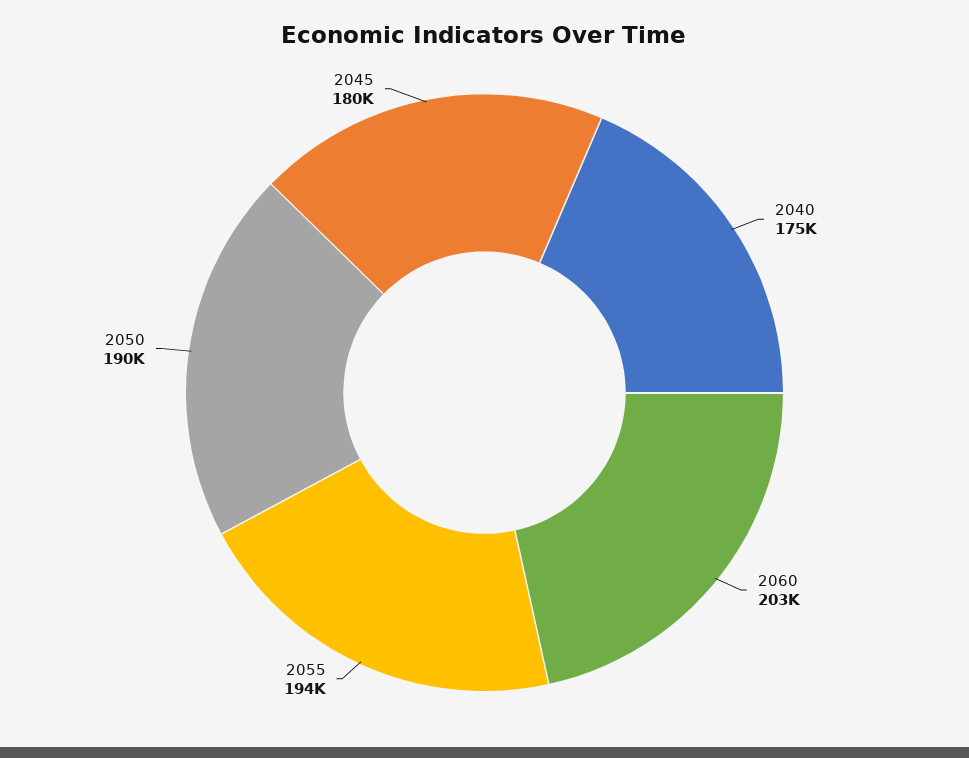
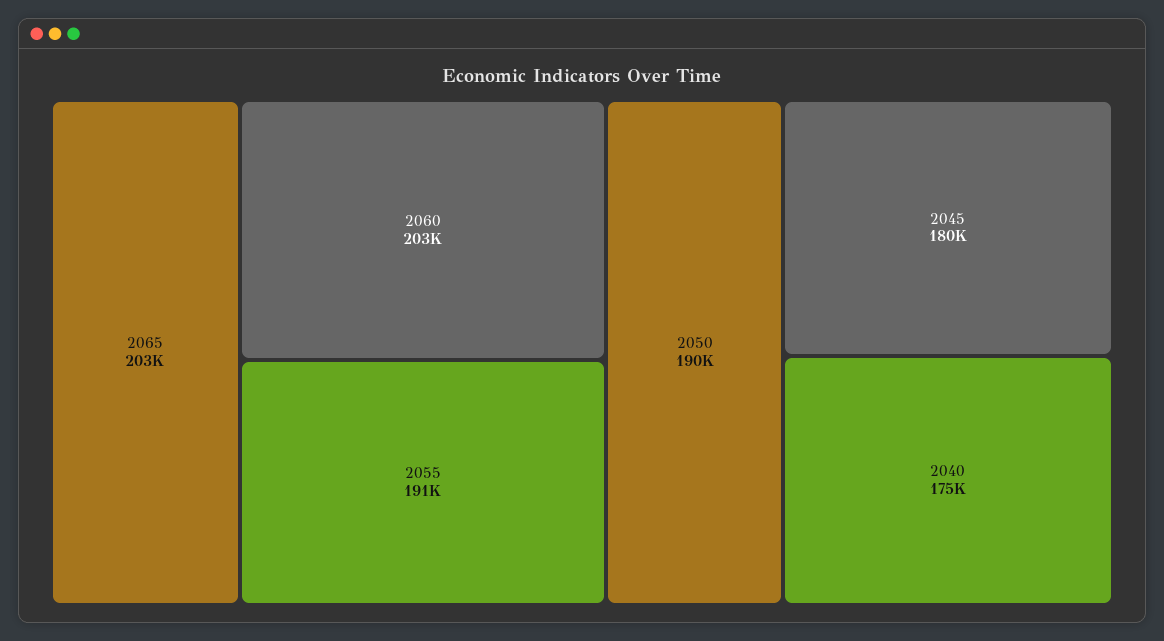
2055: 194000 -> 191000
2065: none -> 203000

